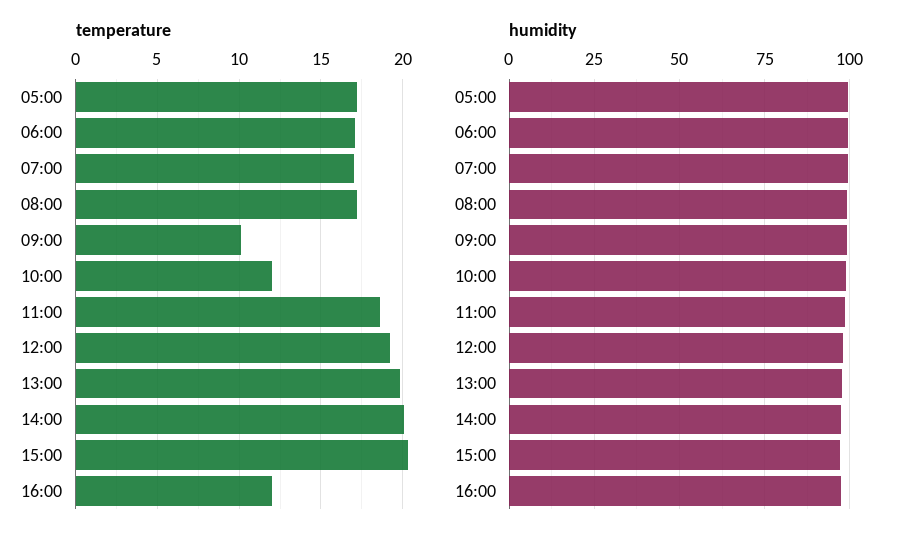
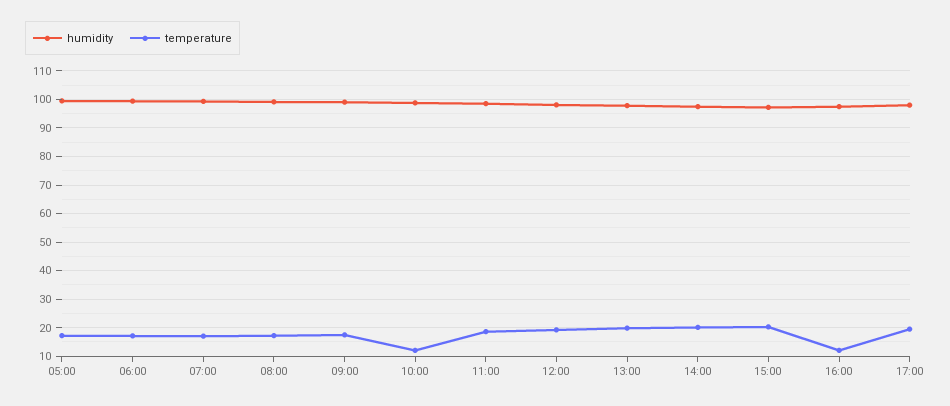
temperature, 09:00: 10 -> 17.5
humidity, 17:00: none -> 97.5
temperature, 17:00: none -> 20

